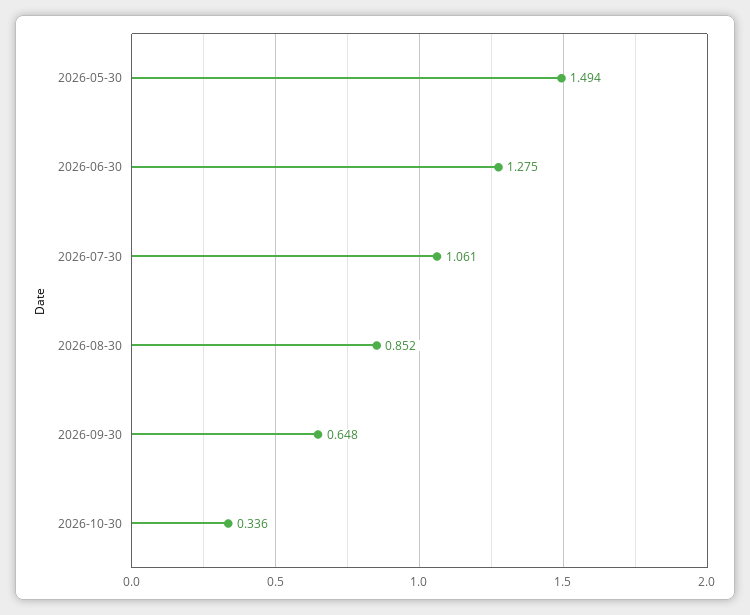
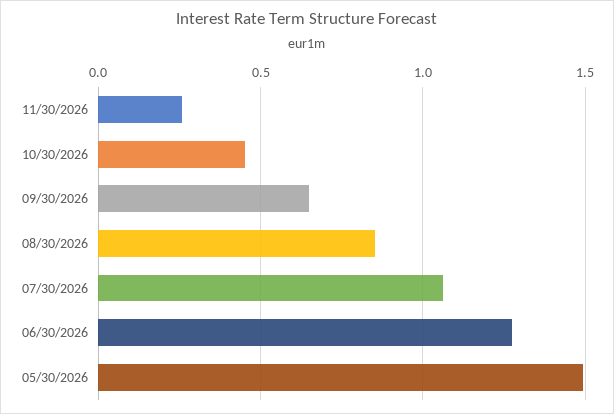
2026-10-30: 0.336 -> 0.45
11/30/2026: none -> 0.25

